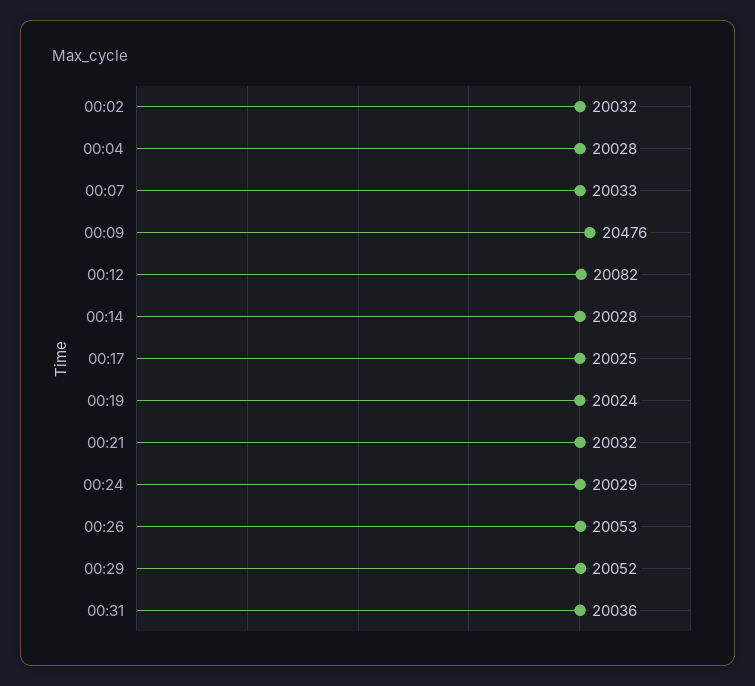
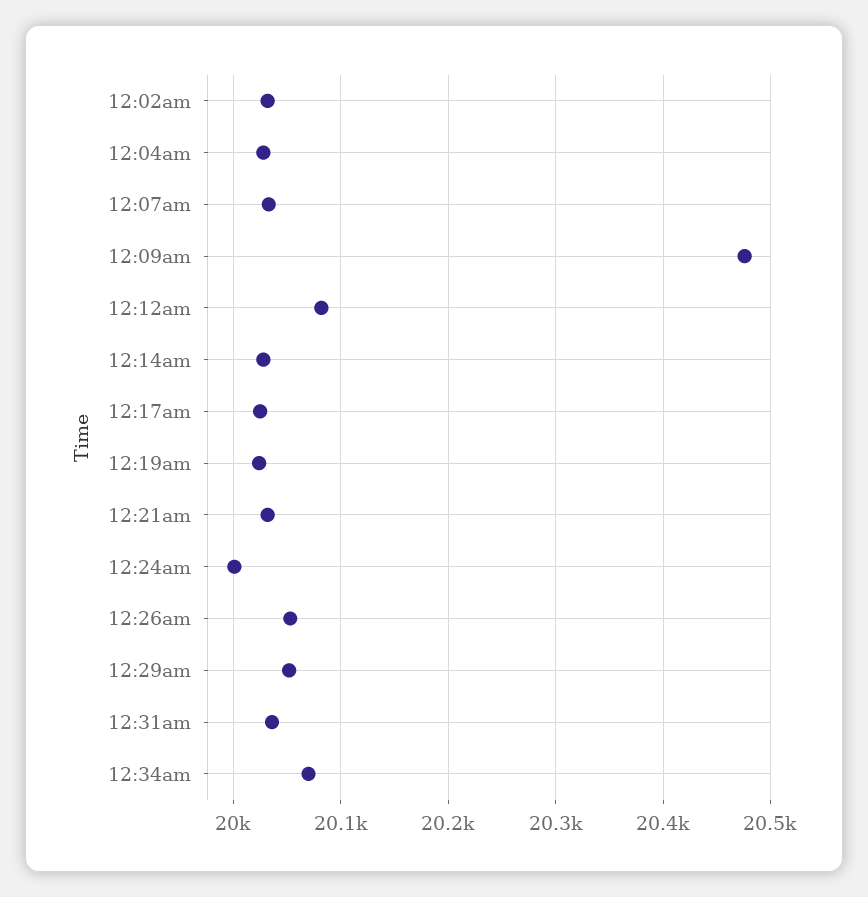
00:24: 20029 -> 20000
12:34am: none -> 20070

